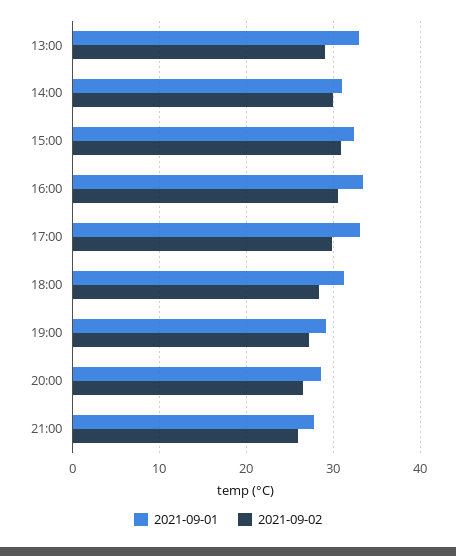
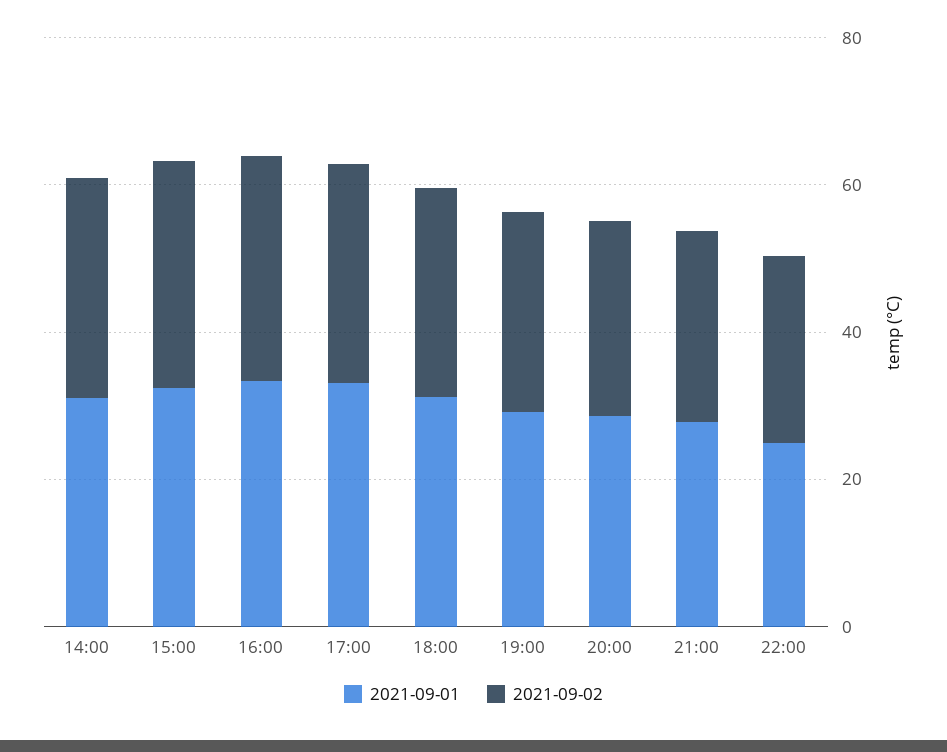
2021-09-01, 13:00: 33 -> none
2021-09-02, 13:00: 29 -> none
2021-09-01, 22:00: none -> 25
2021-09-02, 22:00: none -> 25

